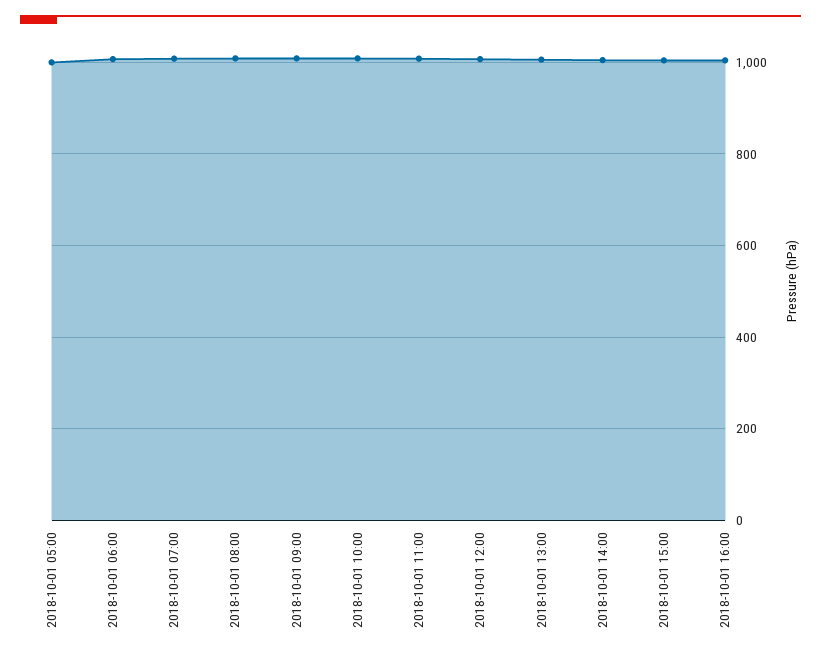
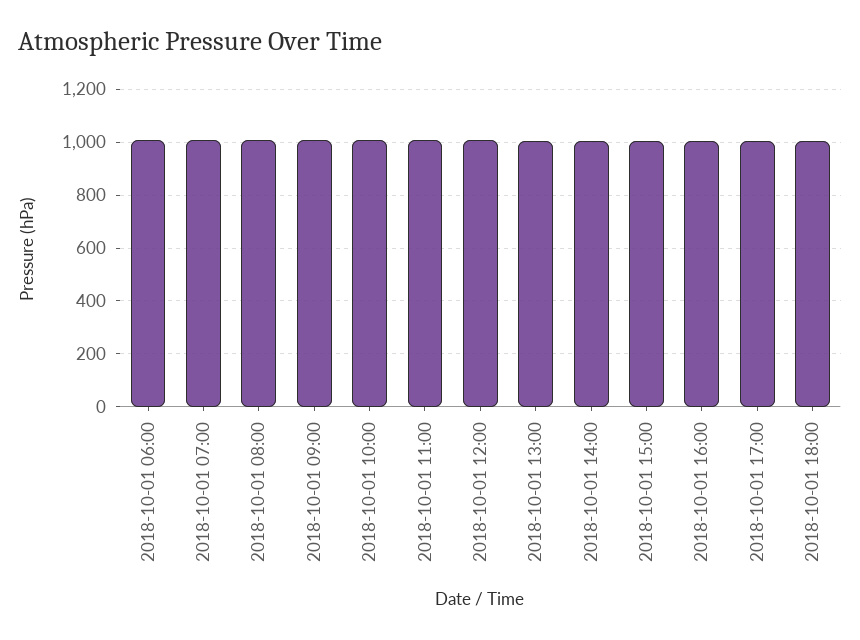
2018-10-01 05:00: 1000 -> none
2018-10-01 17:00: none -> 1000
2018-10-01 18:00: none -> 1000

